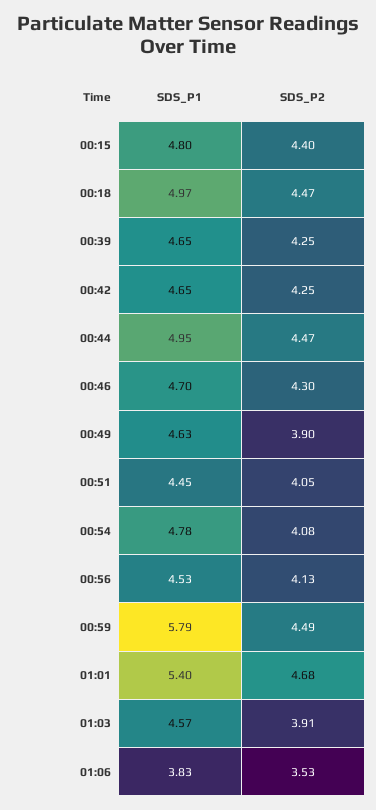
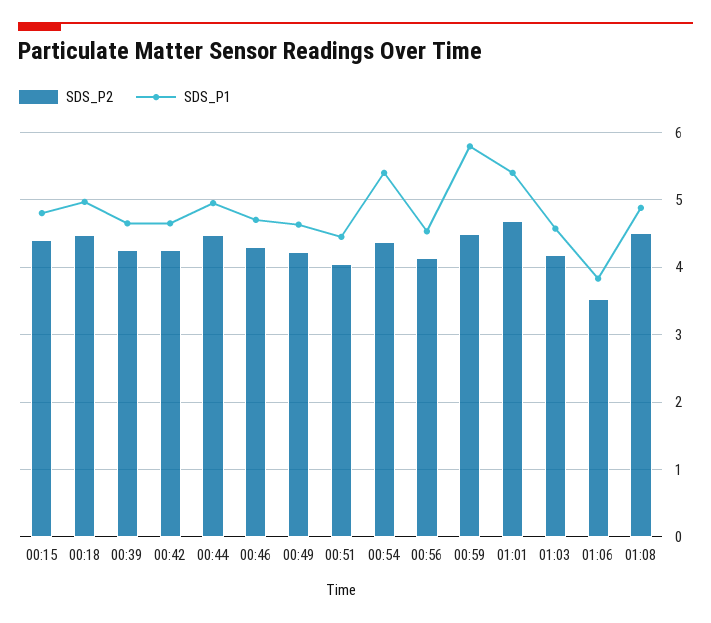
SDS_P2, 00:49: 3.9 -> 4.2
SDS_P1, 00:54: 4.78 -> 5.4
SDS_P2, 00:54: 4.08 -> 4.4
SDS_P2, 01:03: 3.91 -> 4.2
SDS_P2, 01:08: none -> 4.5
SDS_P1, 01:08: none -> 4.9

